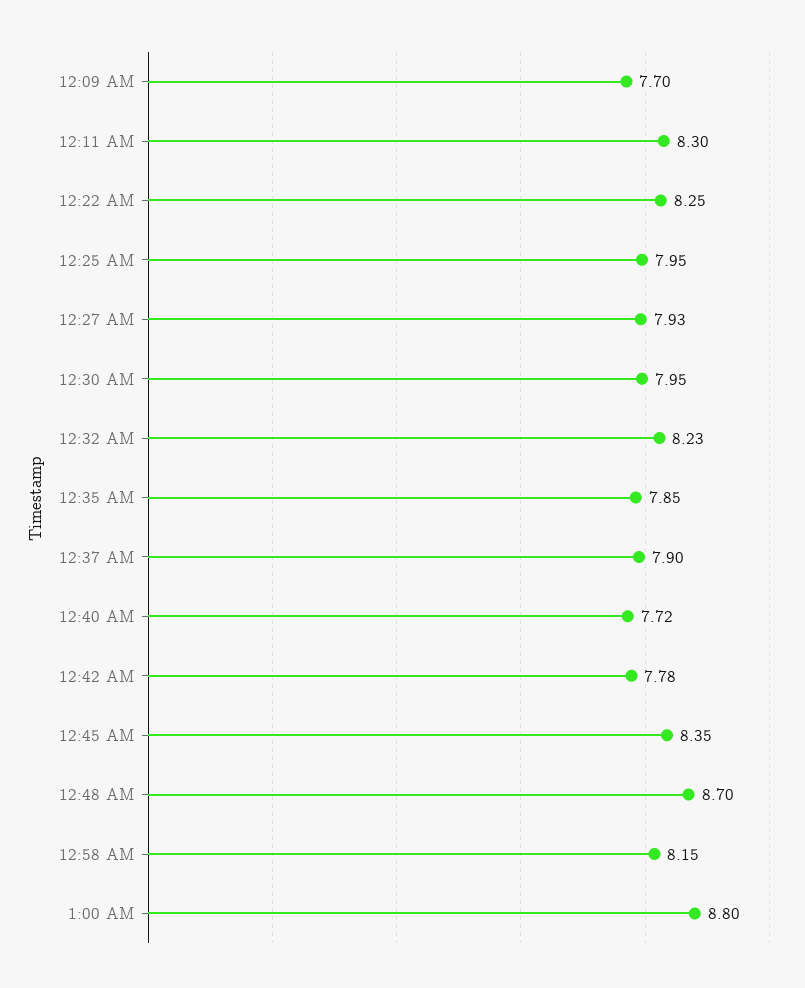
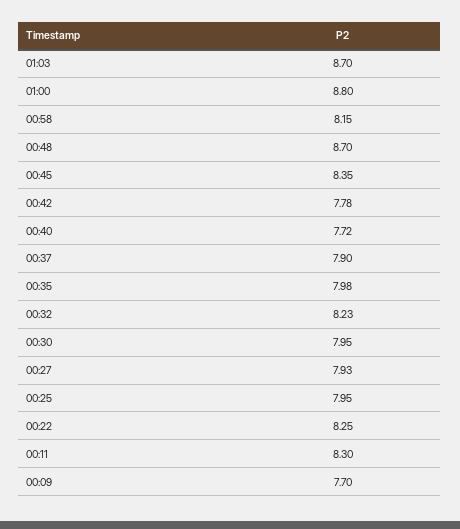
12:35 AM: 7.85 -> 7.98
01:03: none -> 8.7

